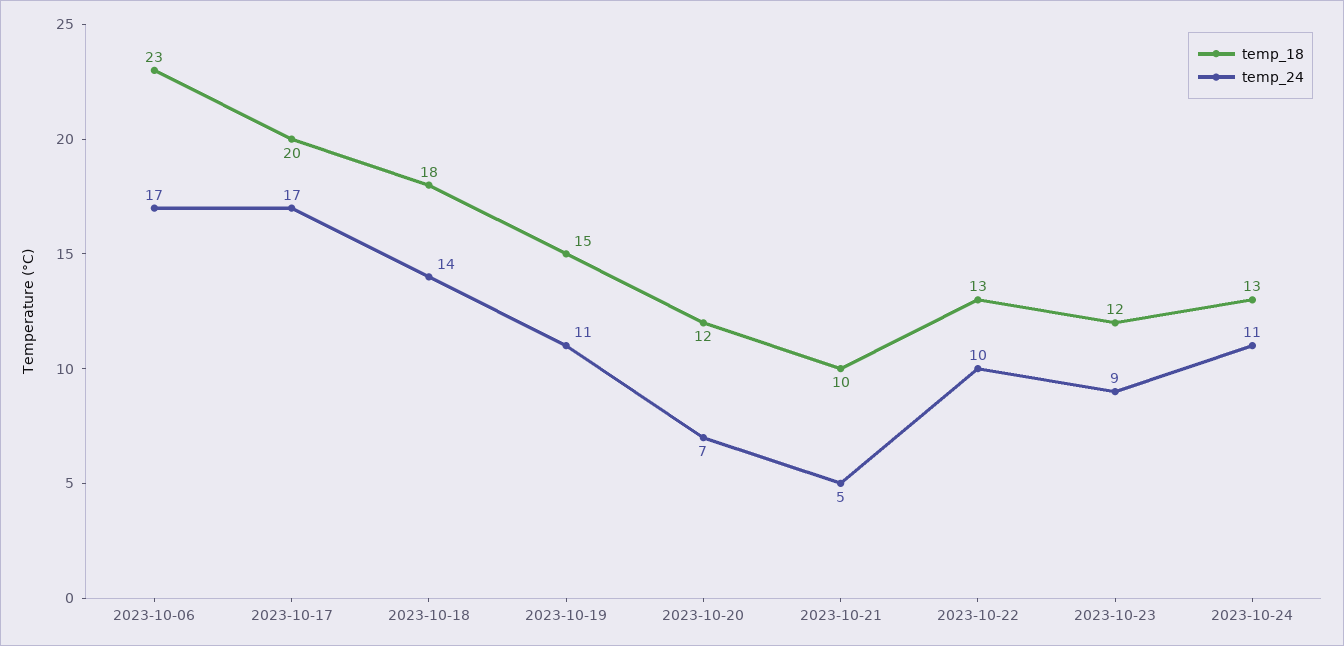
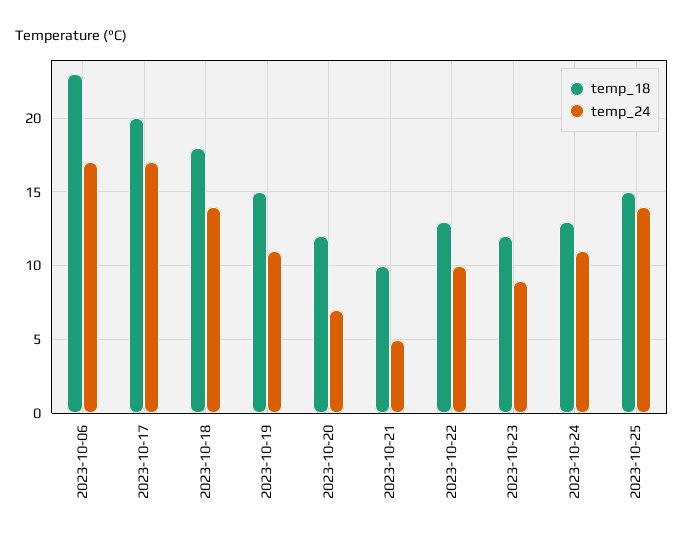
temp_18, 2023-10-25: none -> 15
temp_24, 2023-10-25: none -> 14

